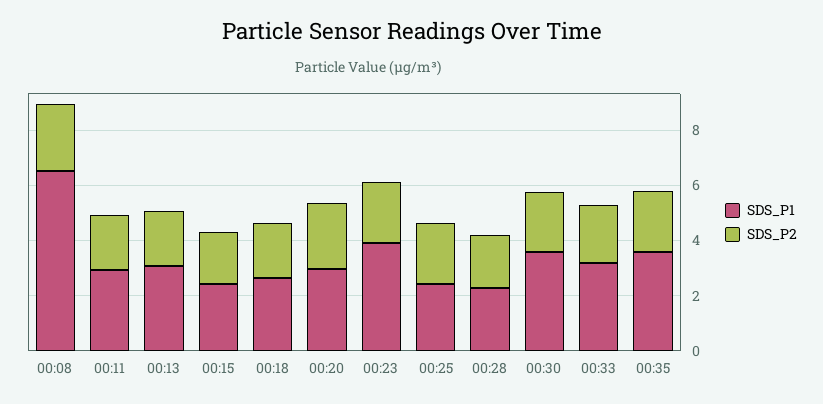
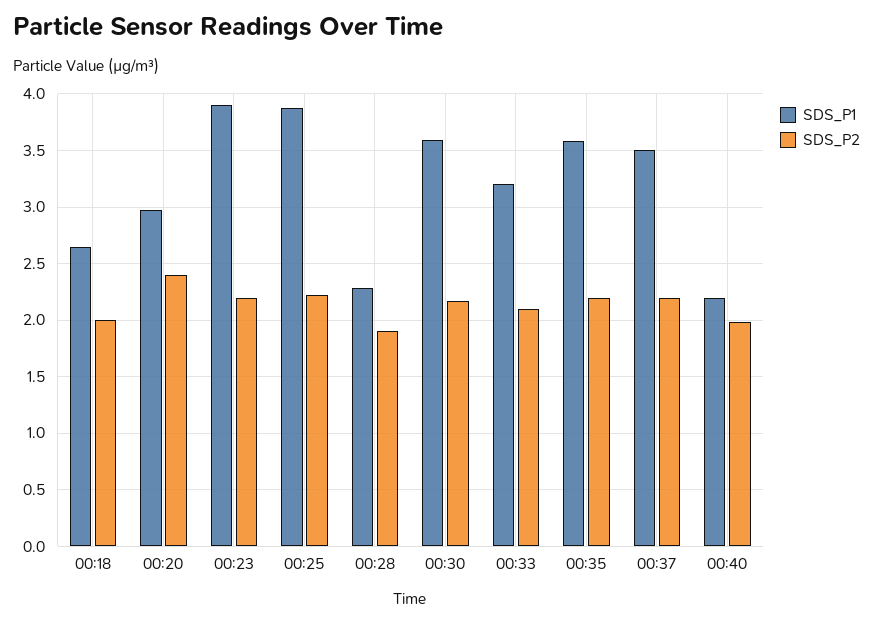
SDS_P1, 00:08: 6.5 -> none
SDS_P2, 00:08: 2.5 -> none
SDS_P1, 00:11: 3 -> none
SDS_P2, 00:11: 2 -> none
SDS_P1, 00:13: 3 -> none
SDS_P2, 00:13: 2 -> none
SDS_P1, 00:15: 2.5 -> none
SDS_P2, 00:15: 2 -> none
SDS_P1, 00:25: 2.5 -> 3.9
SDS_P1, 00:37: none -> 3.5
SDS_P2, 00:37: none -> 2.2
SDS_P1, 00:40: none -> 2.2
SDS_P2, 00:40: none -> 2

